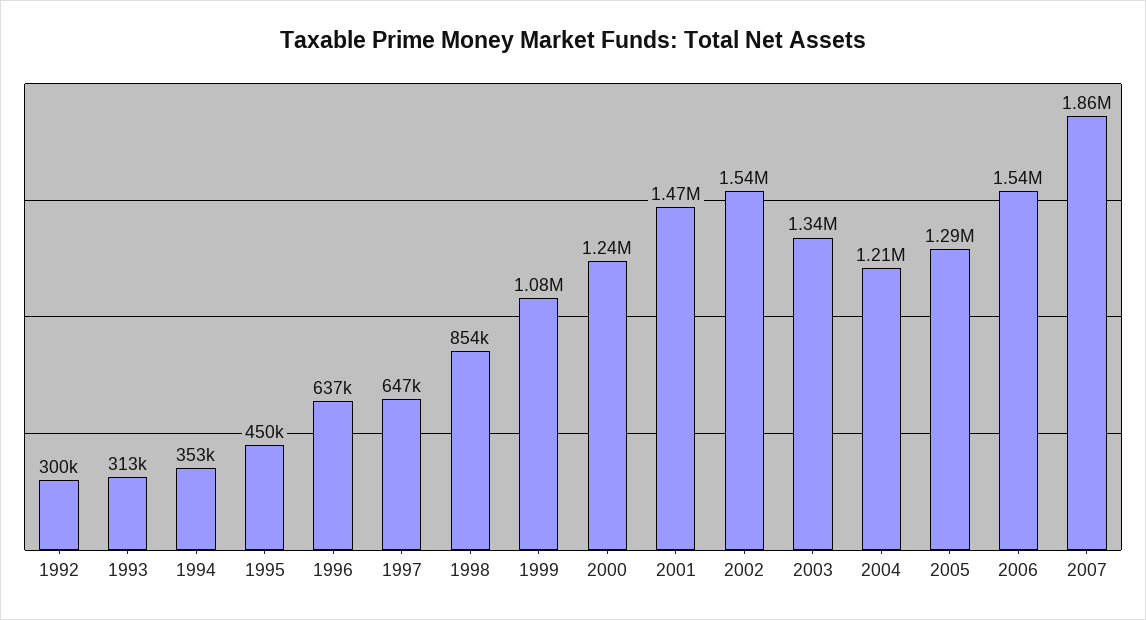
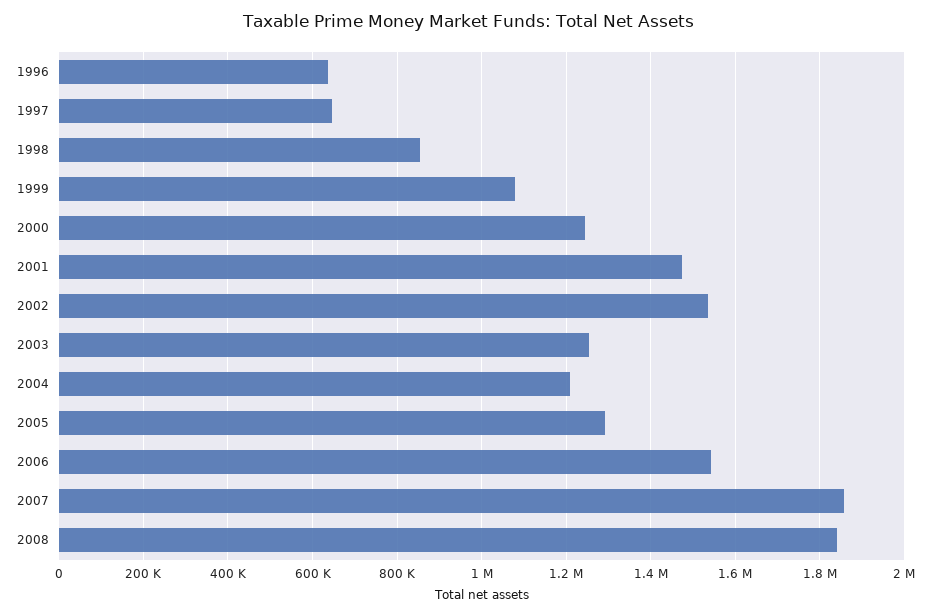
1992: 300000 -> none
1993: 313000 -> none
1994: 353000 -> none
1995: 450000 -> none
2003: 1340000 -> 1260000
2008: none -> 1840000

